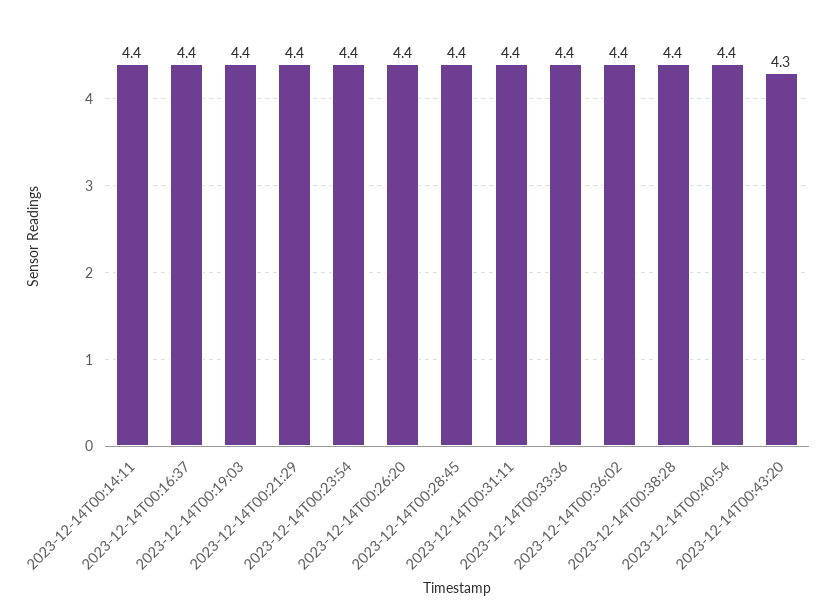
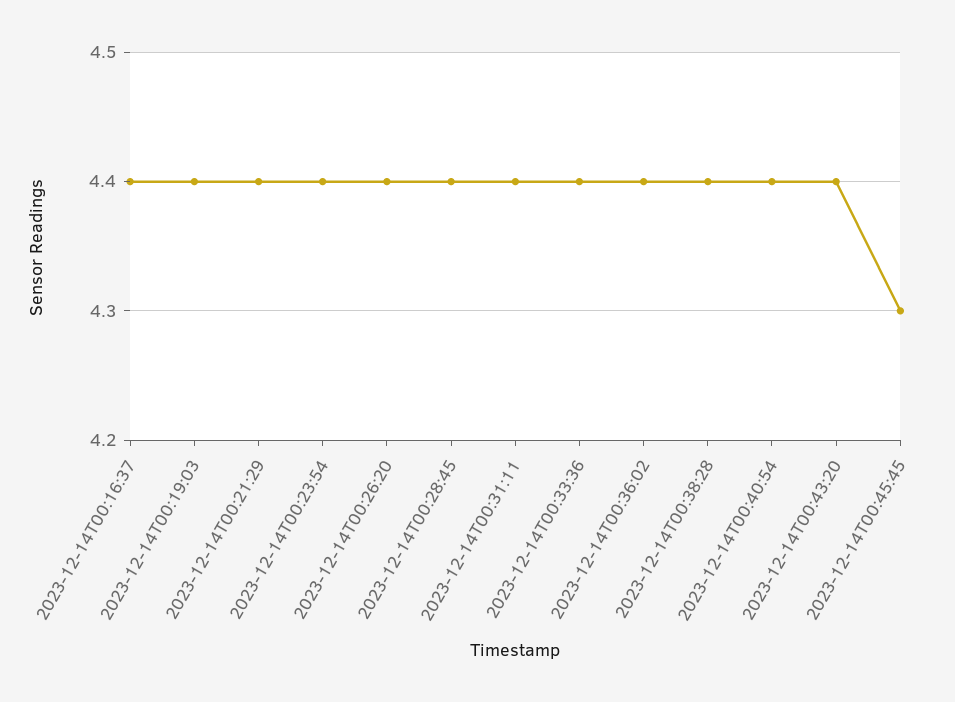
2023-12-14T00:14:11: 4.4 -> none
2023-12-14T00:43:20: 4.3 -> 4.4
2023-12-14T00:45:45: none -> 4.3

